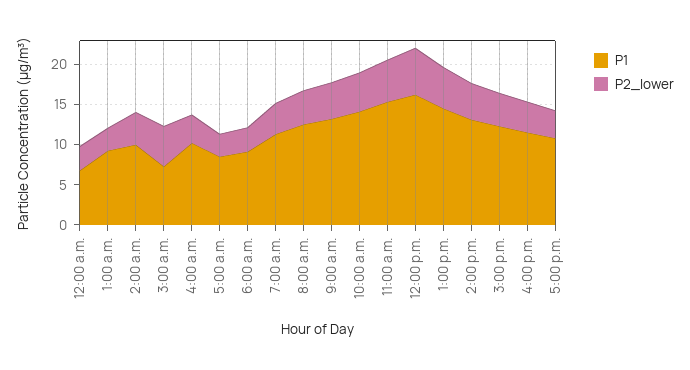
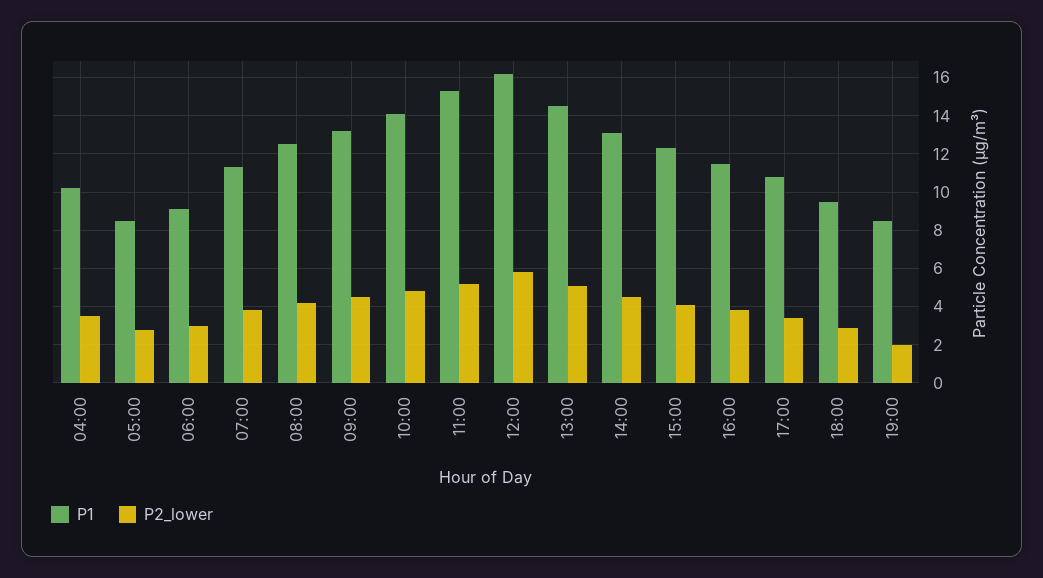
P1, 12:00 a.m.: 7 -> none
P2_lower, 12:00 a.m.: 3 -> none
P1, 1:00 a.m.: 9 -> none
P2_lower, 1:00 a.m.: 3 -> none
P1, 2:00 a.m.: 10 -> none
P2_lower, 2:00 a.m.: 4 -> none
P1, 3:00 a.m.: 7 -> none
P2_lower, 3:00 a.m.: 5 -> none
P1, 18:00: none -> 9.5
P2_lower, 18:00: none -> 3
P1, 19:00: none -> 8.5
P2_lower, 19:00: none -> 2

